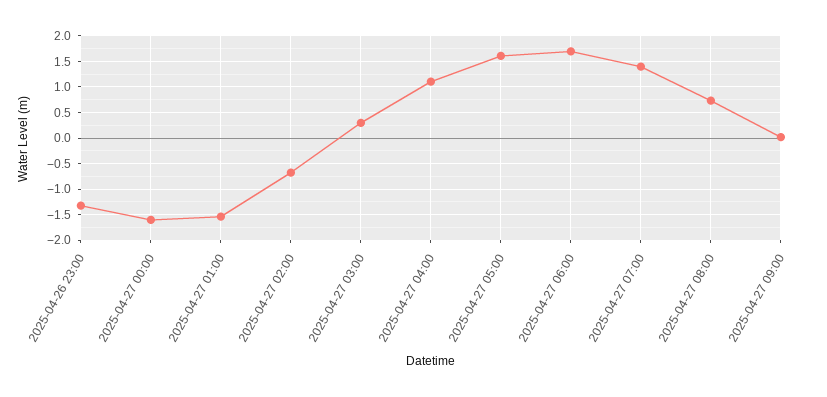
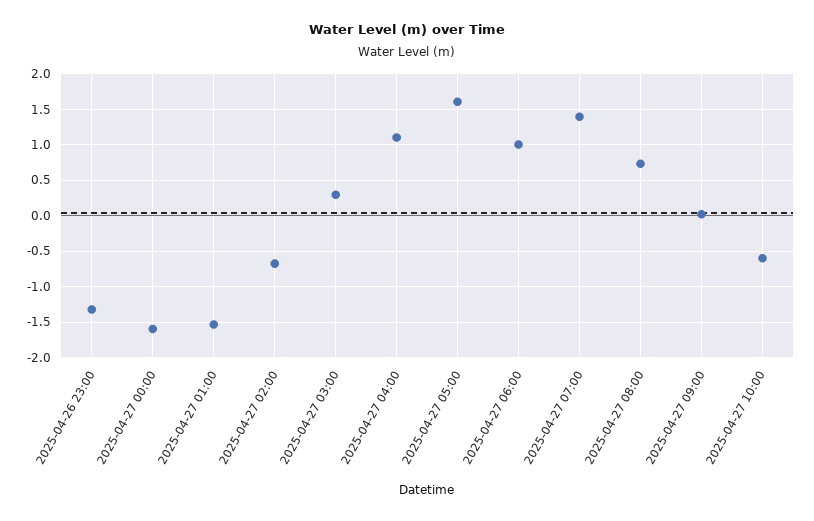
2025-04-27 06:00: 1.75 -> 1
2025-04-27 10:00: none -> -0.6

